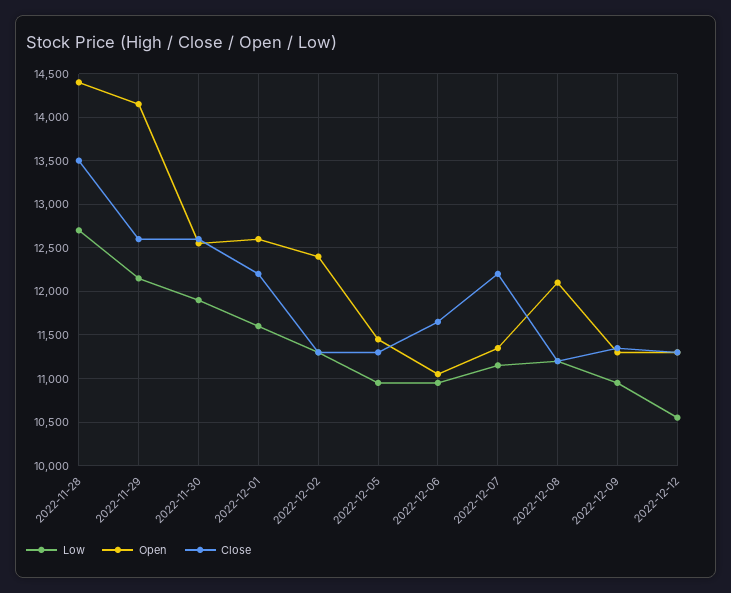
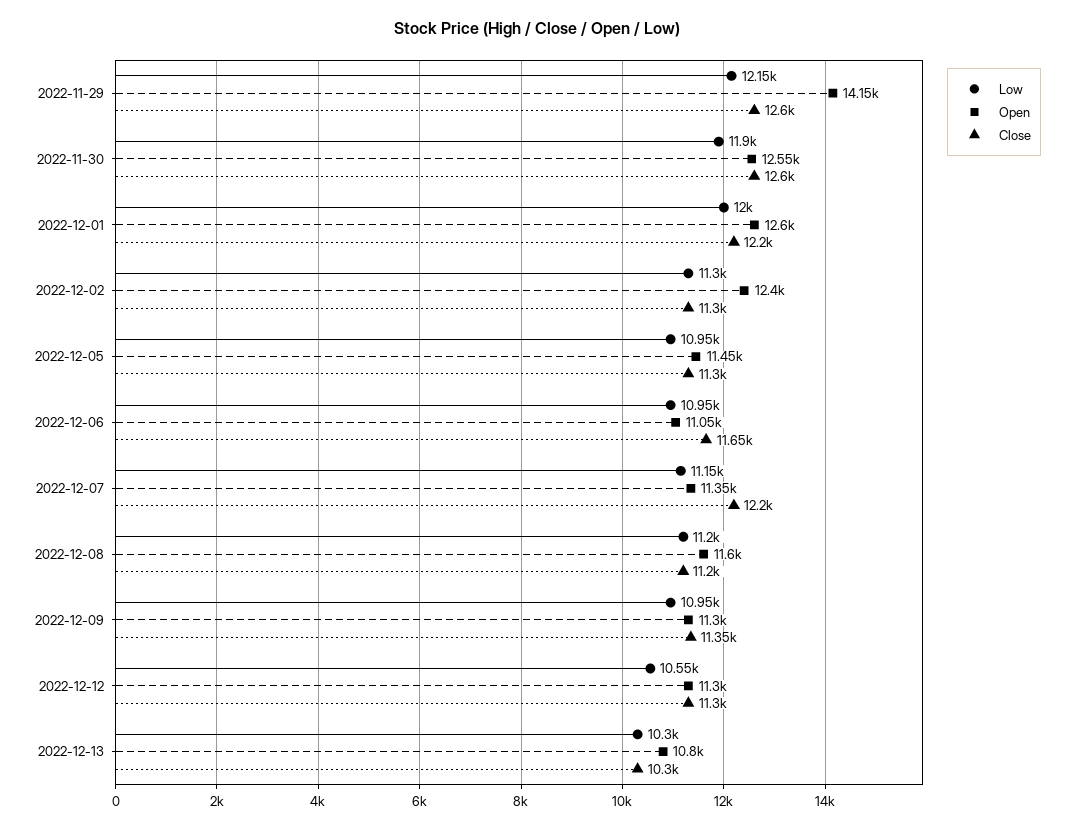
Low, 2022-11-28: 12700 -> none
Open, 2022-11-28: 14400 -> none
Close, 2022-11-28: 13500 -> none
Low, 2022-12-01: 11600 -> 12000
Open, 2022-12-08: 12100 -> 11600
Low, 2022-12-13: none -> 10300
Open, 2022-12-13: none -> 10800
Close, 2022-12-13: none -> 10300

